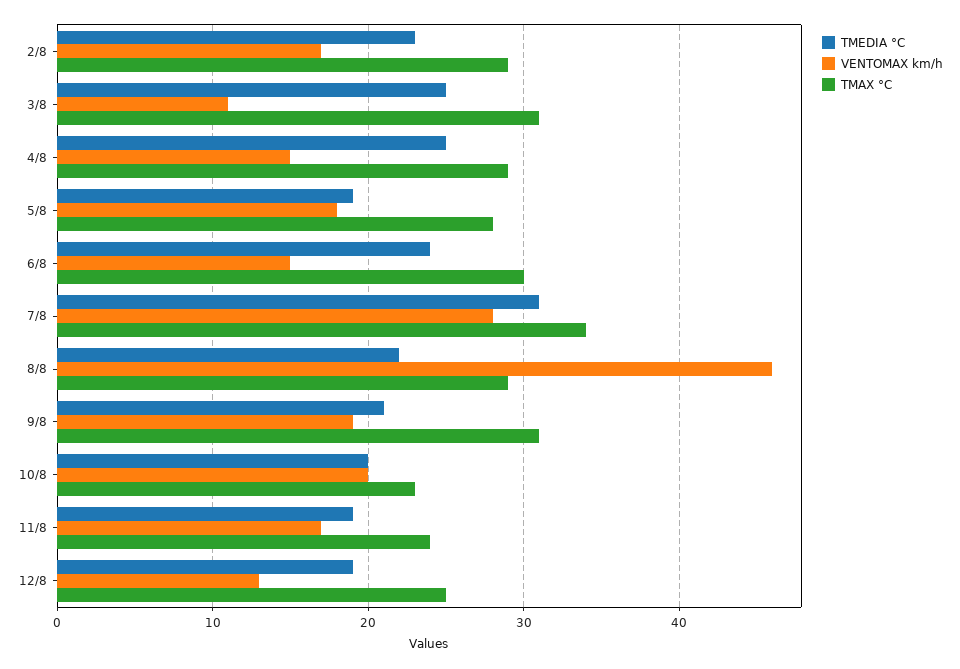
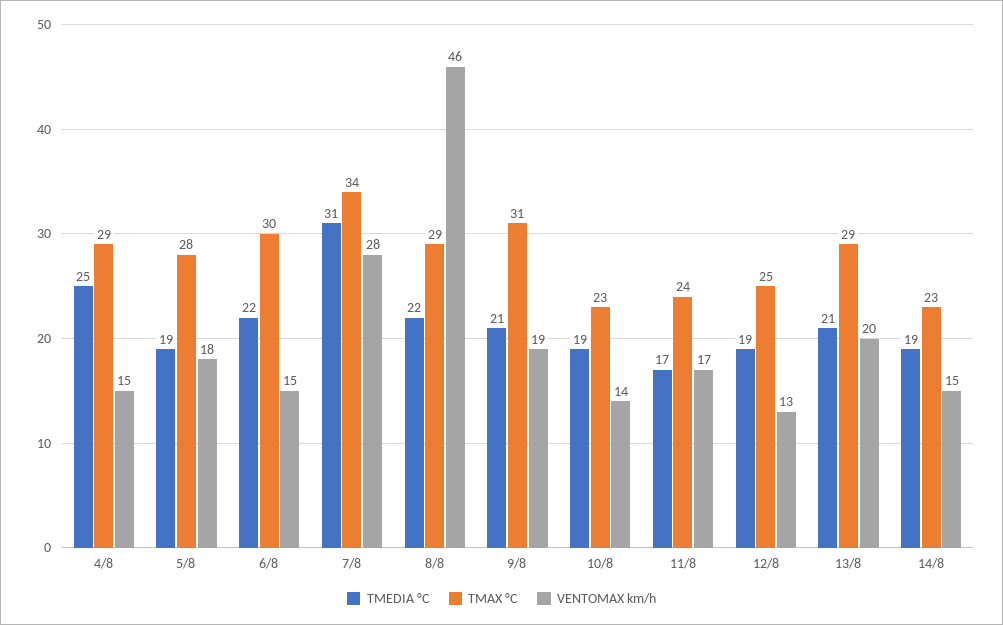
TMEDIA °C, 2/8: 23 -> none
VENTOMAX km/h, 2/8: 17 -> none
TMAX °C, 2/8: 29 -> none
TMEDIA °C, 3/8: 25 -> none
VENTOMAX km/h, 3/8: 11 -> none
TMAX °C, 3/8: 31 -> none
TMEDIA °C, 6/8: 24 -> 22
TMEDIA °C, 10/8: 20 -> 19
VENTOMAX km/h, 10/8: 20 -> 14
TMEDIA °C, 11/8: 19 -> 17
TMEDIA °C, 13/8: none -> 21
TMAX °C, 13/8: none -> 29
VENTOMAX km/h, 13/8: none -> 20
TMEDIA °C, 14/8: none -> 19
TMAX °C, 14/8: none -> 23
VENTOMAX km/h, 14/8: none -> 15

